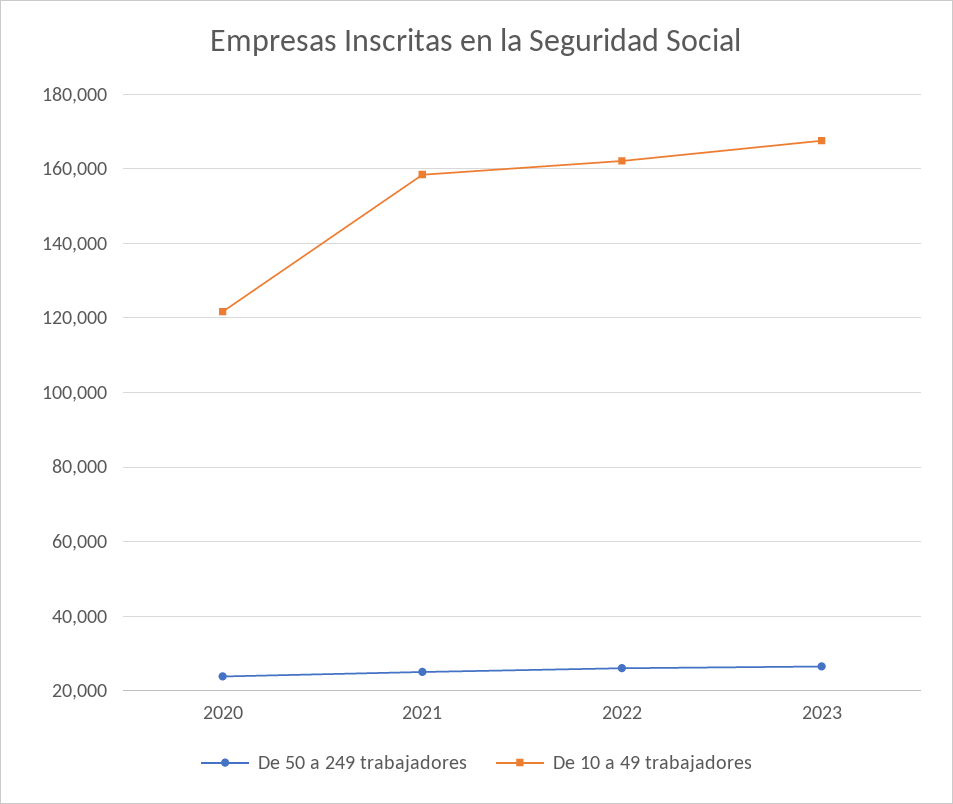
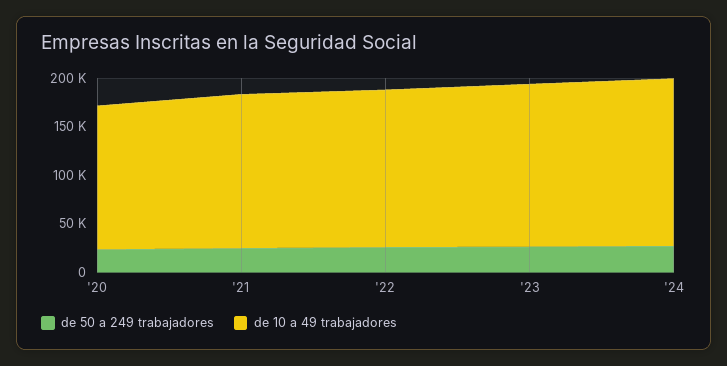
De 10 a 49 trabajadores, 2020: 122000 -> 150000
De 50 a 249 trabajadores, '24: none -> 30000
De 10 a 49 trabajadores, '24: none -> 170000

